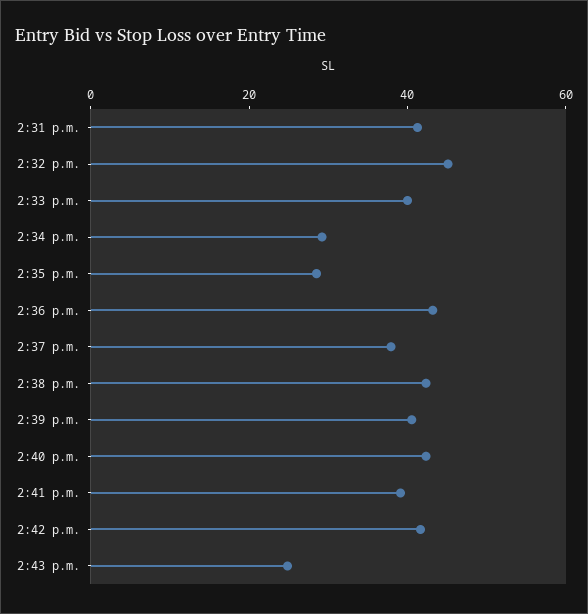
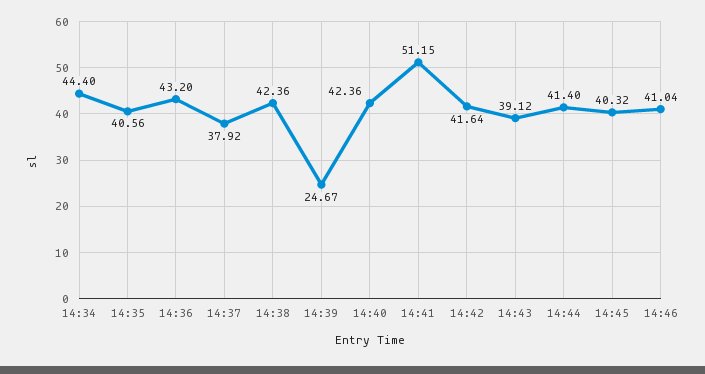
2:31 p.m.: 40 -> none
2:32 p.m.: 45 -> none
2:33 p.m.: 40 -> none
2:34 p.m.: 30 -> 44.4
2:35 p.m.: 30 -> 40.56
2:39 p.m.: 40 -> 24.67
2:41 p.m.: 40 -> 51.15
2:43 p.m.: 25 -> 39.12
14:44: none -> 41.4
14:45: none -> 40.32
14:46: none -> 41.04

